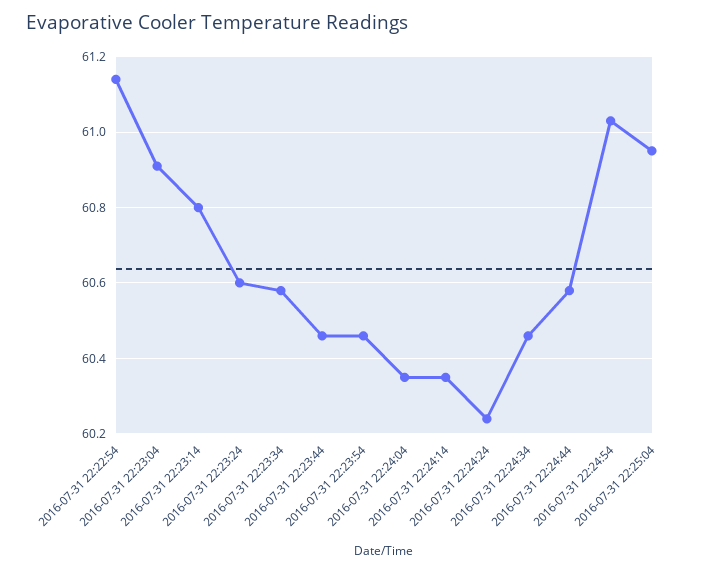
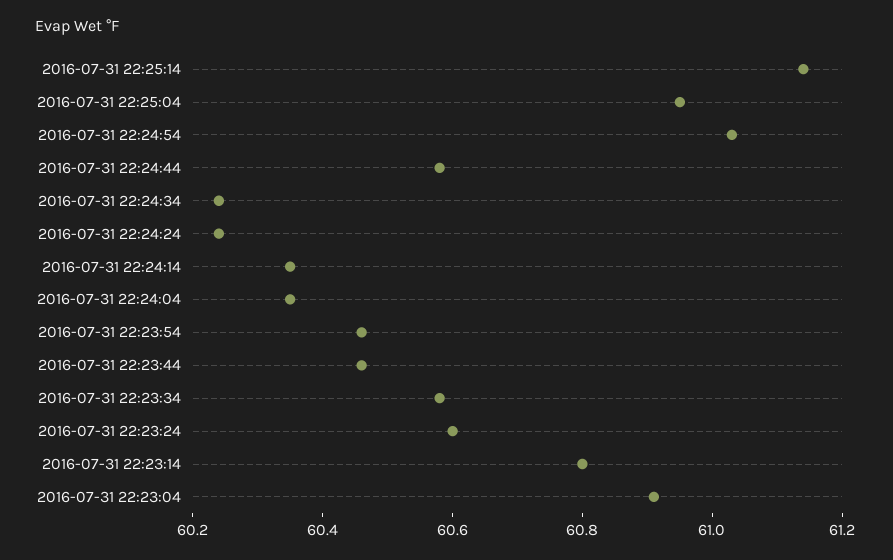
2016-07-31 22:22:54: 61.15 -> none
2016-07-31 22:24:34: 60.45 -> 60.25
2016-07-31 22:25:14: none -> 61.15

